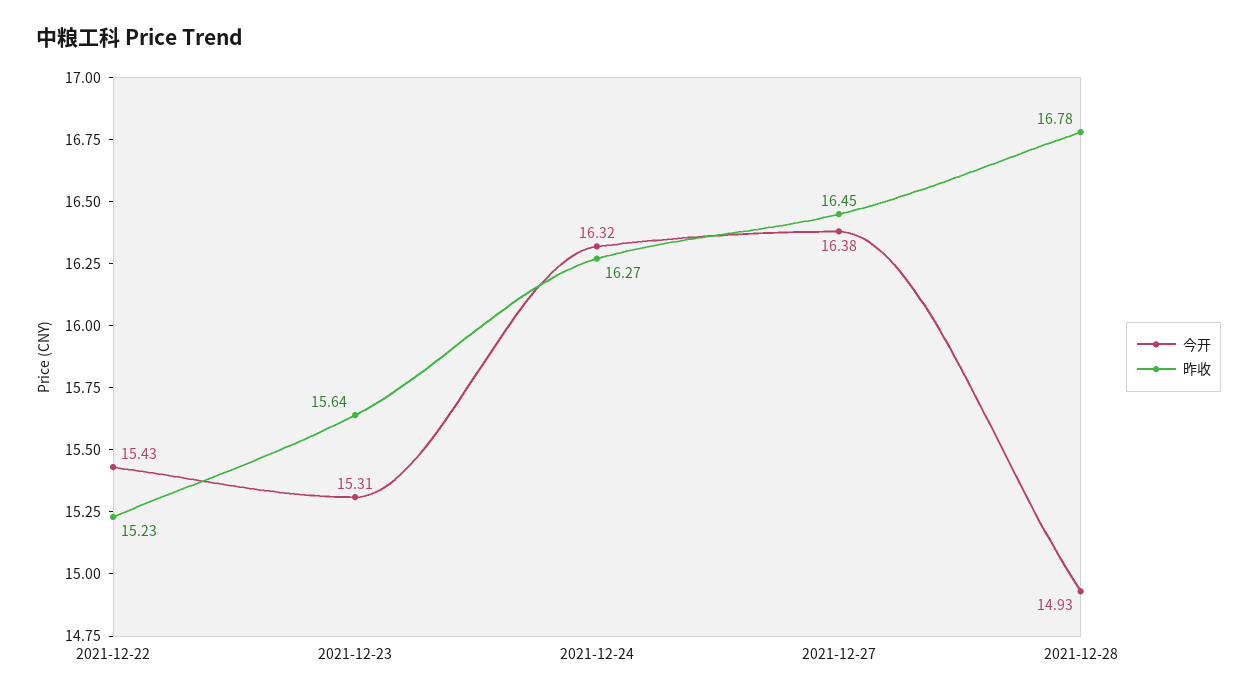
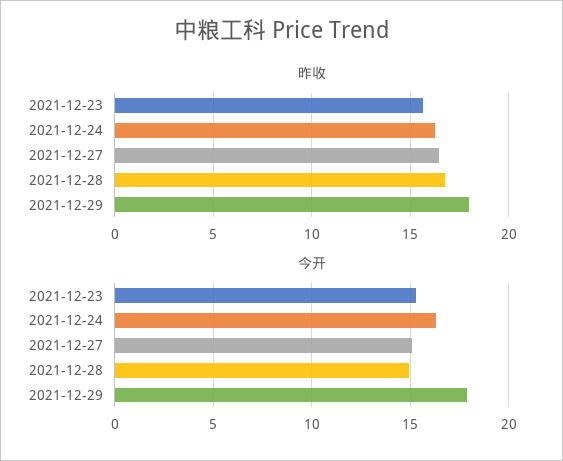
今开, 2021-12-22: 15.43 -> none
昨收, 2021-12-22: 15.23 -> none
今开, 2021-12-27: 16.38 -> 15
昨收, 2021-12-29: none -> 18
今开, 2021-12-29: none -> 18

